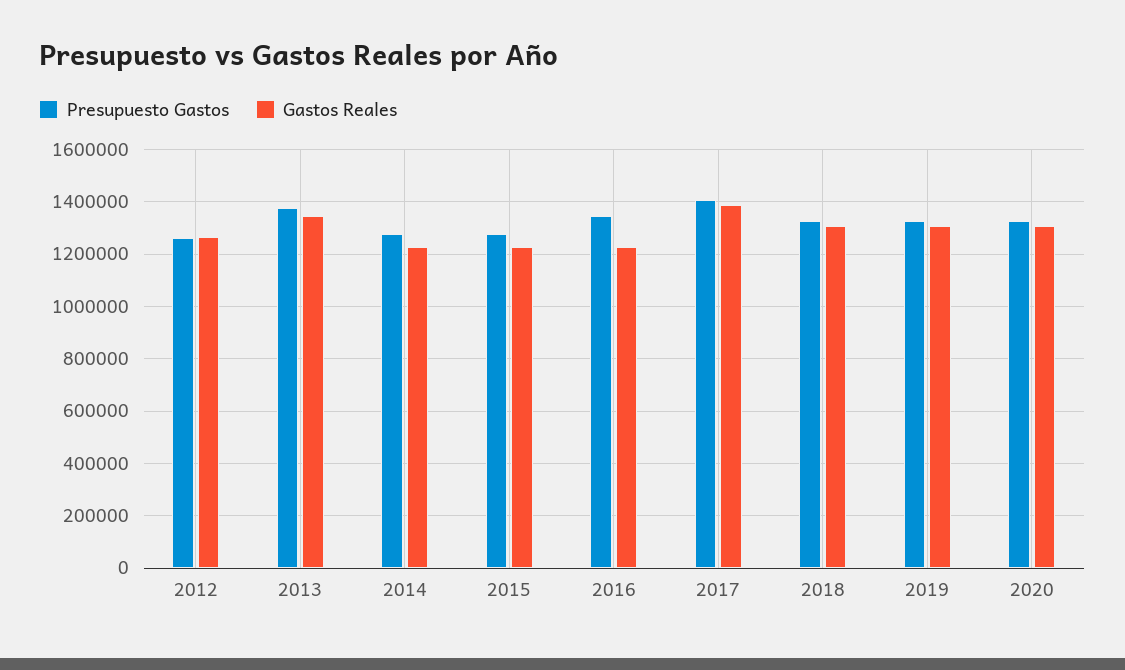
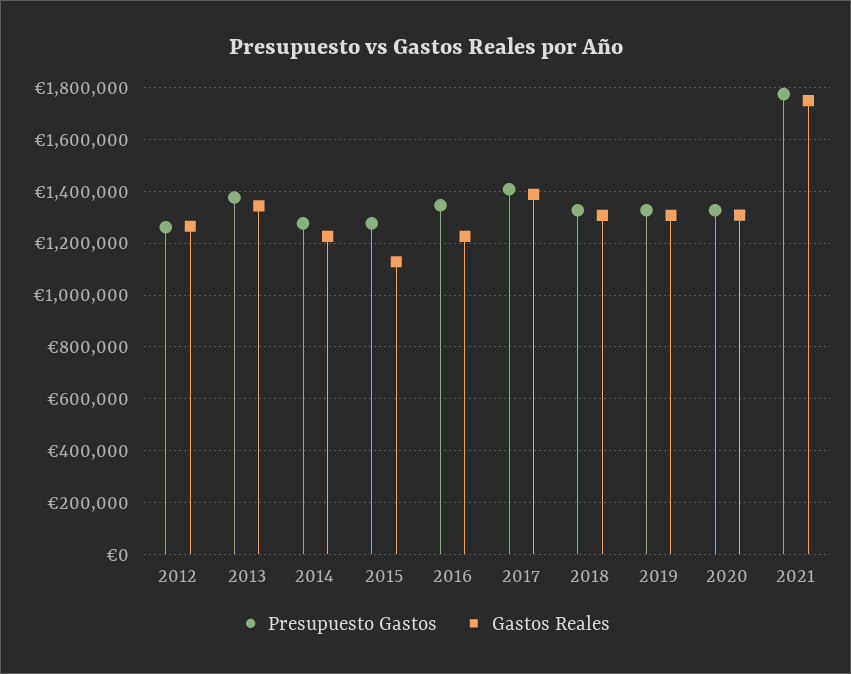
Gastos Reales, 2015: 1225000 -> 1125000
Presupuesto Gastos, 2021: none -> 1775000
Gastos Reales, 2021: none -> 1750000

